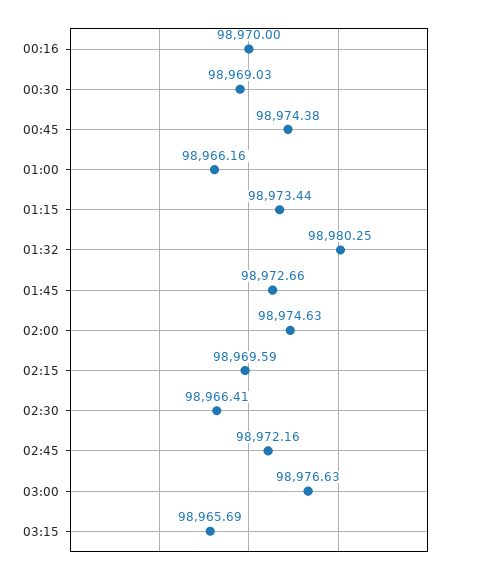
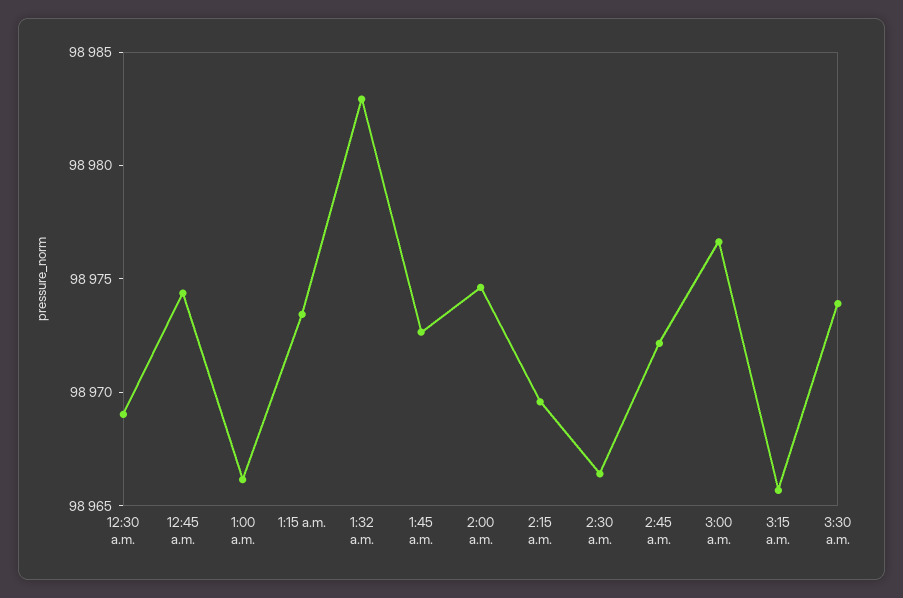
00:16: 98970 -> none
01:32: 98980.25 -> 98983
3:30 a.m.: none -> 98974

